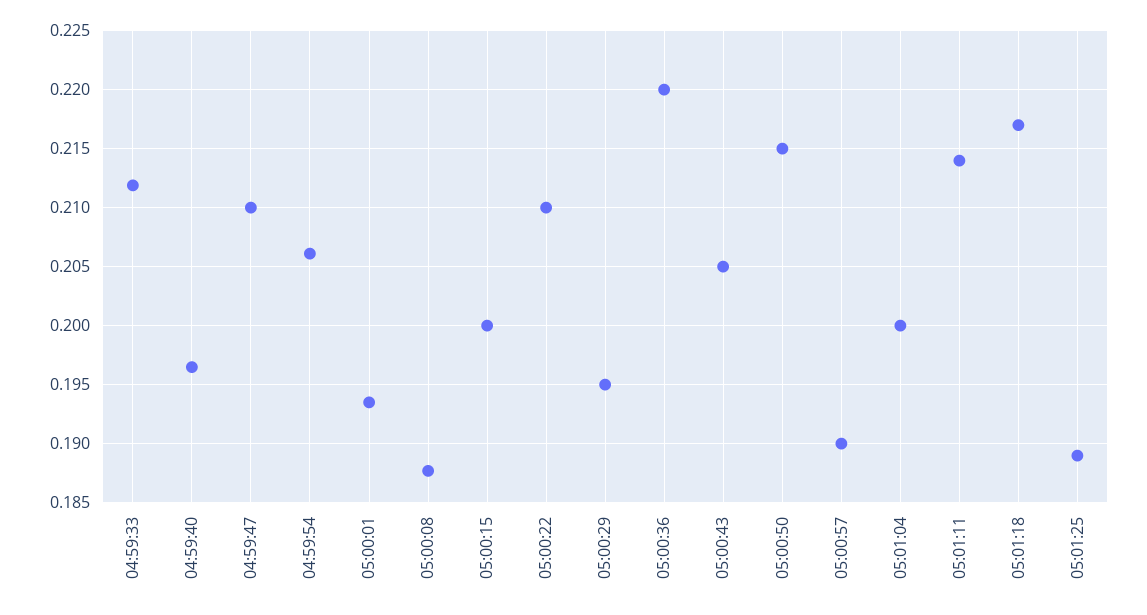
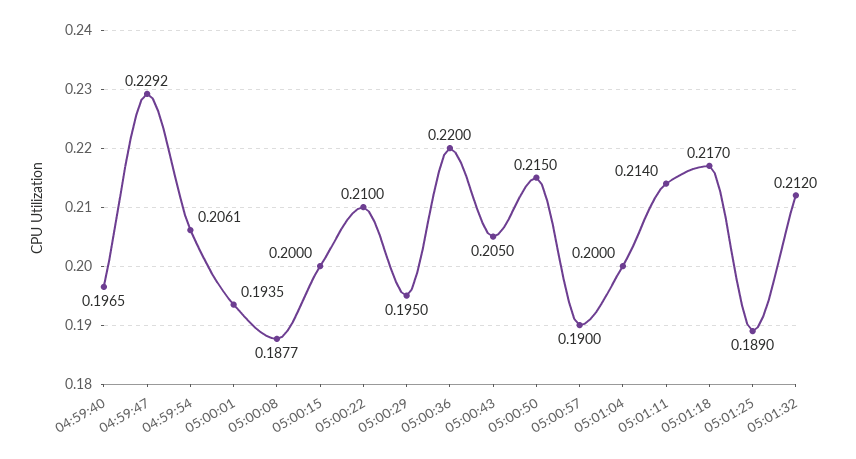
04:59:33: 0.212 -> none
04:59:47: 0.21 -> 0.2292
05:01:32: none -> 0.212

